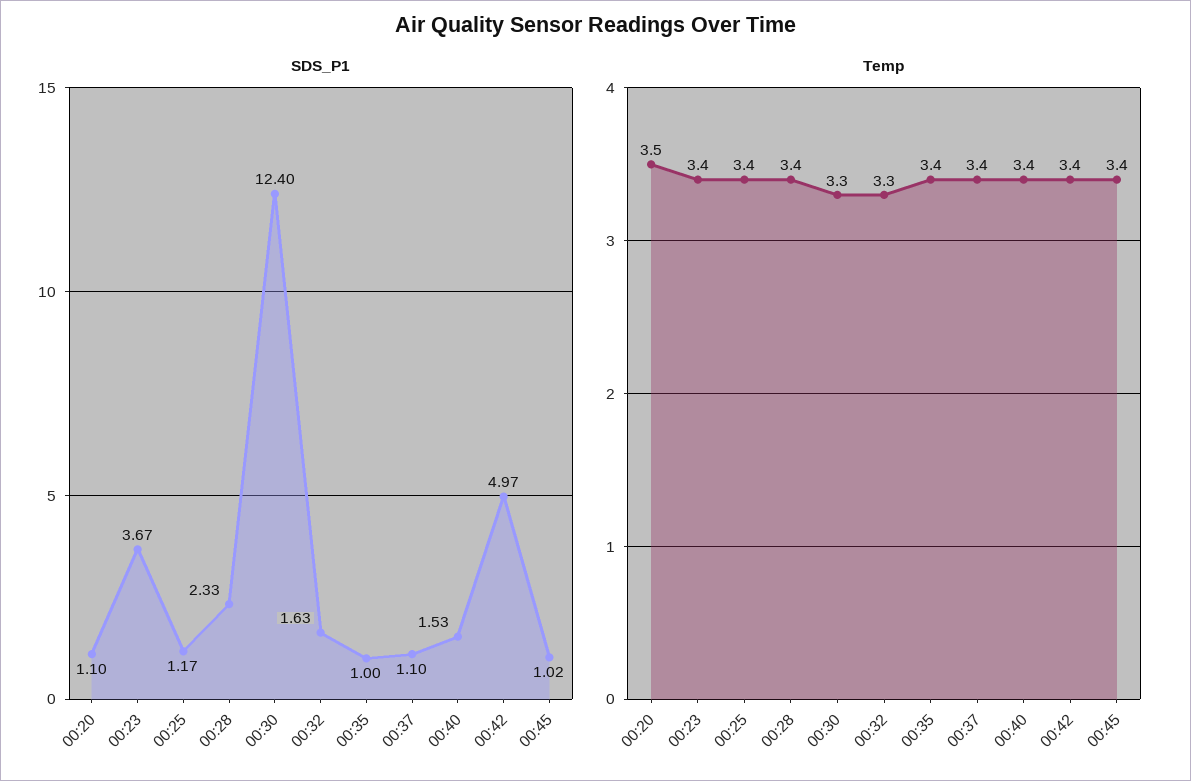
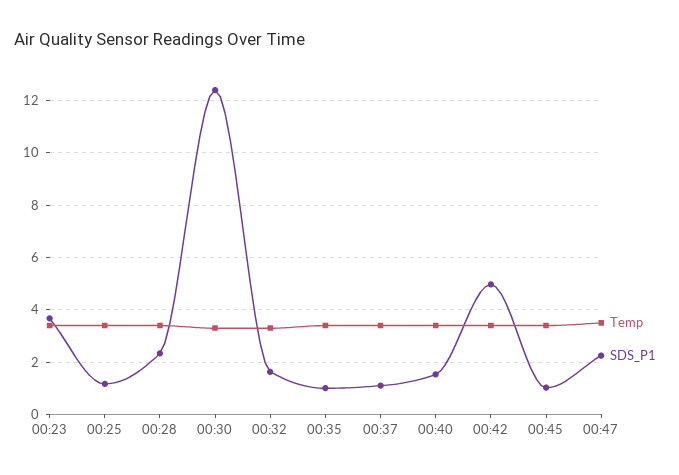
SDS_P1, 00:20: 1.1 -> none
Temp, 00:20: 3.5 -> none
Temp, 00:47: none -> 3.5
SDS_P1, 00:47: none -> 2.25

